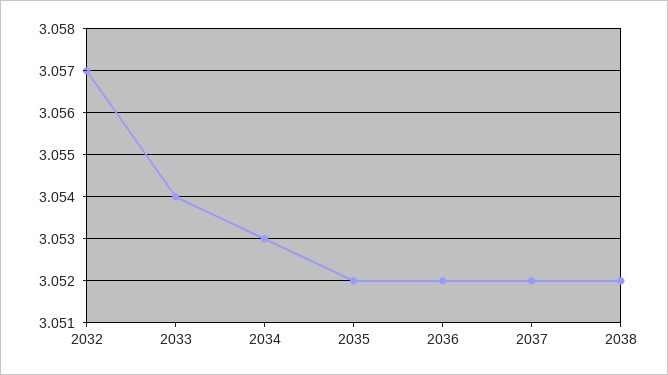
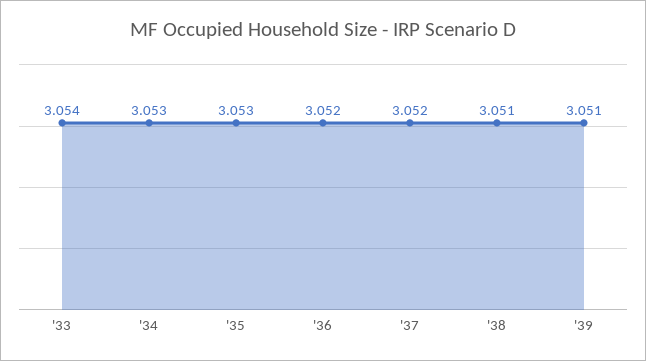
2032: 3.057 -> none
2035: 3.052 -> 3.053
2038: 3.052 -> 3.051
'39: none -> 3.051

